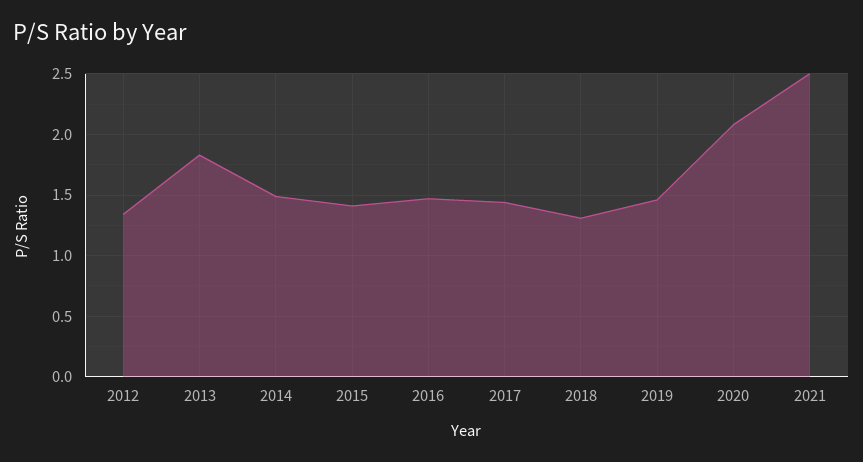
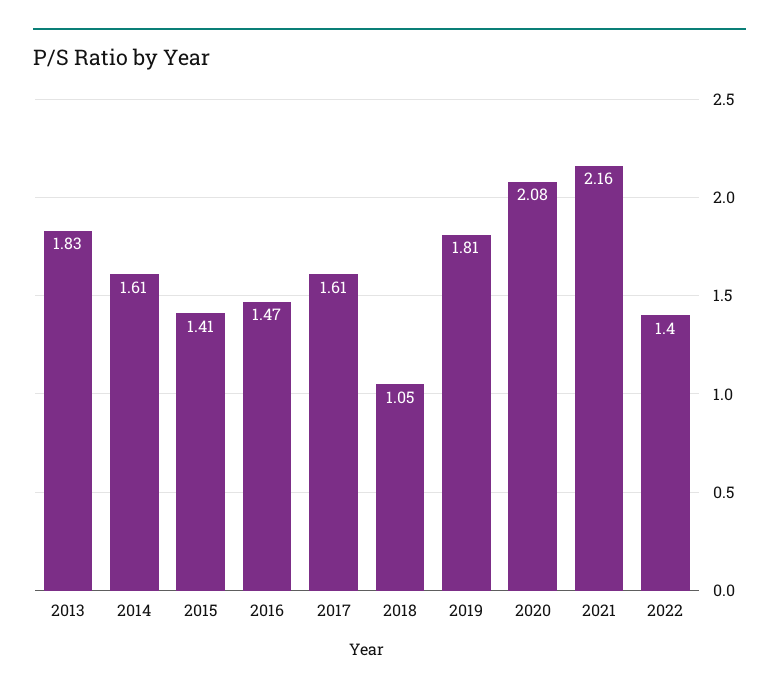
2012: 1.35 -> none
2014: 1.5 -> 1.61
2017: 1.45 -> 1.61
2018: 1.3 -> 1.05
2019: 1.45 -> 1.81
2021: 2.5 -> 2.16
2022: none -> 1.4

